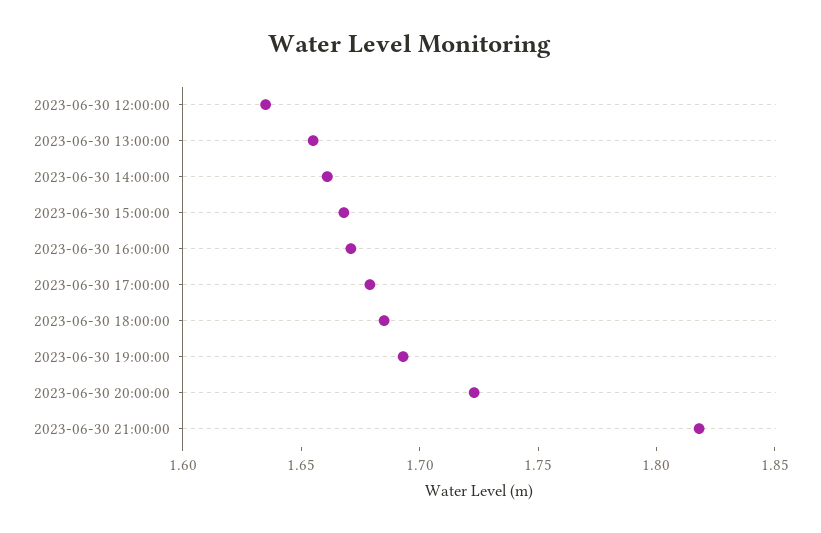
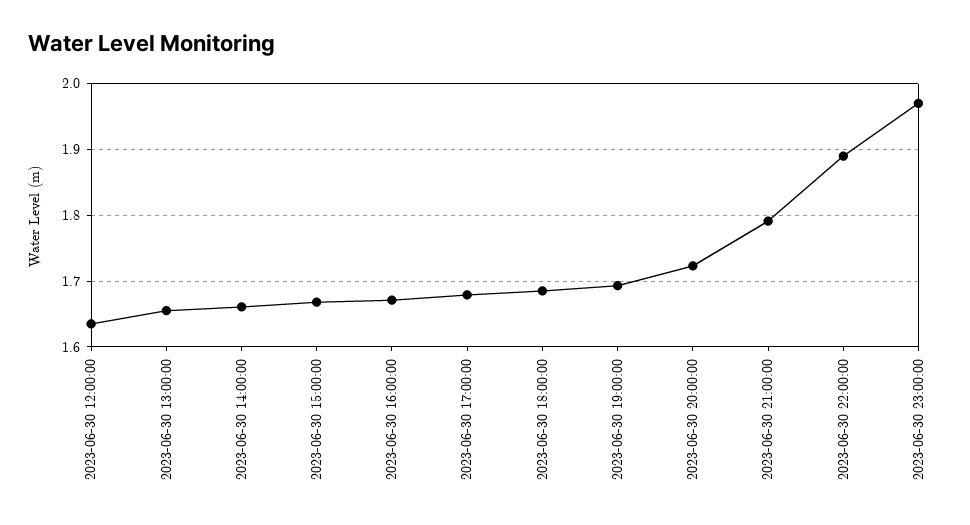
2023-06-30 21:00:00: 1.82 -> 1.79
2023-06-30 22:00:00: none -> 1.89
2023-06-30 23:00:00: none -> 1.97

